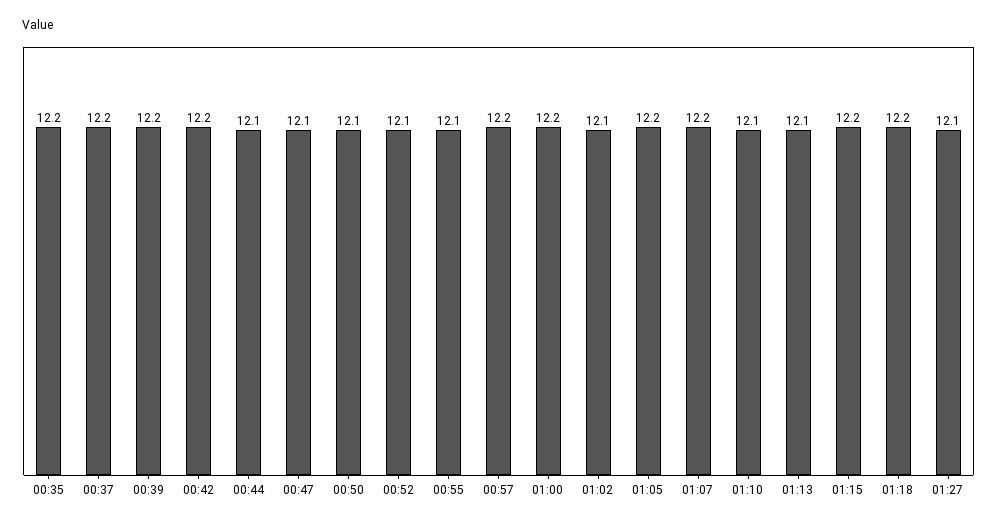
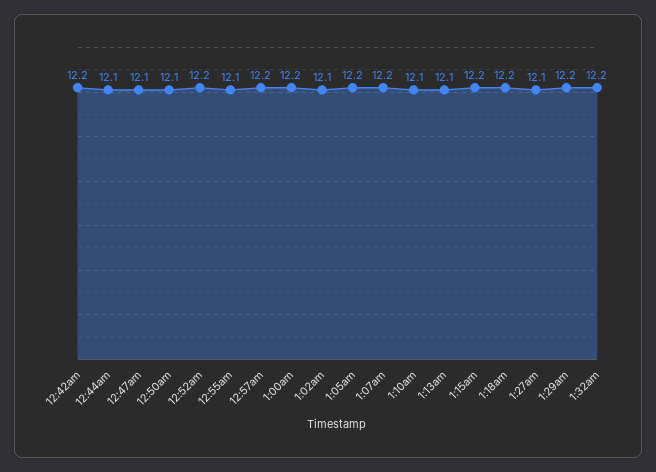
00:35: 12.2 -> none
00:37: 12.2 -> none
00:39: 12.2 -> none
00:52: 12.1 -> 12.2
1:29am: none -> 12.2
1:32am: none -> 12.2

